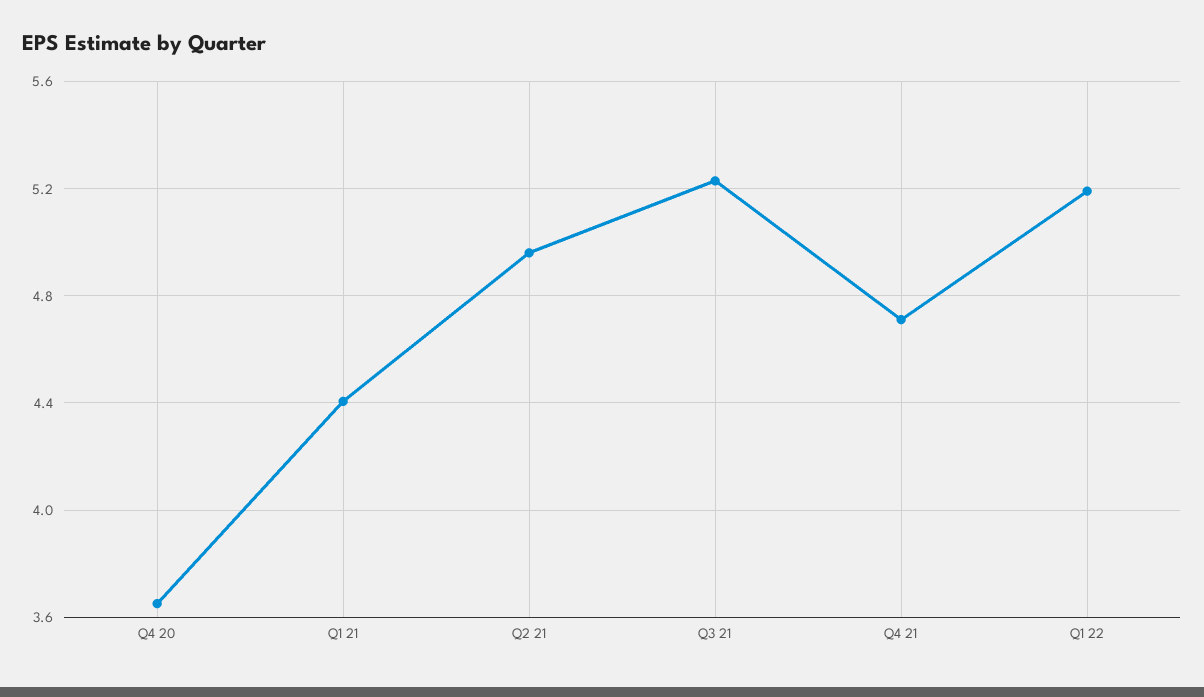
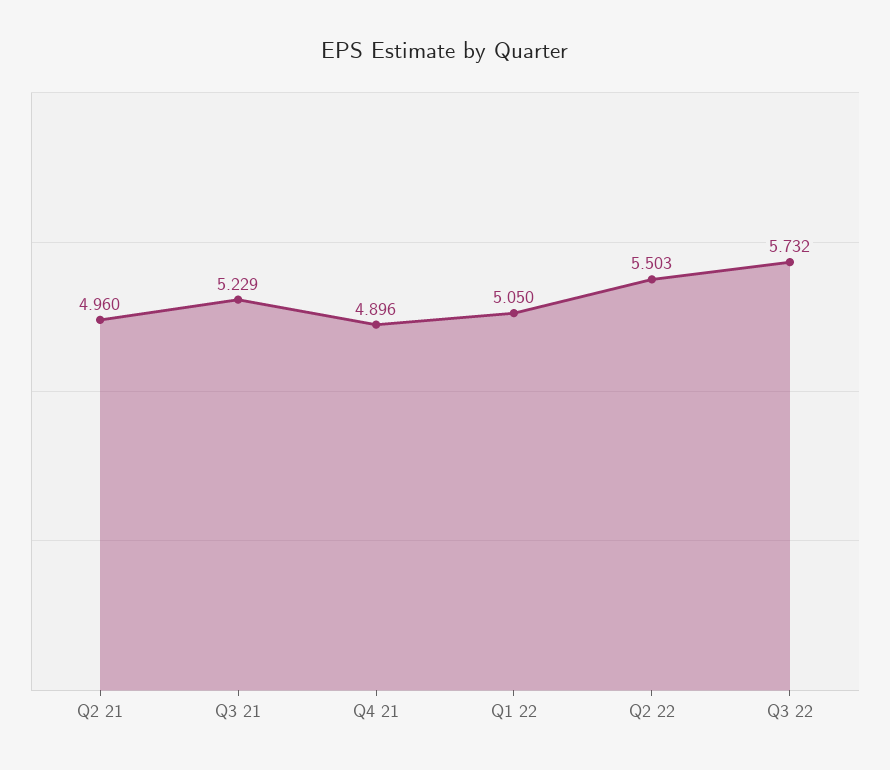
Q4 20: 3.65 -> none
Q1 21: 4.4 -> none
Q4 21: 4.7 -> 4.896
Q1 22: 5.2 -> 5.05
Q2 22: none -> 5.503
Q3 22: none -> 5.732

